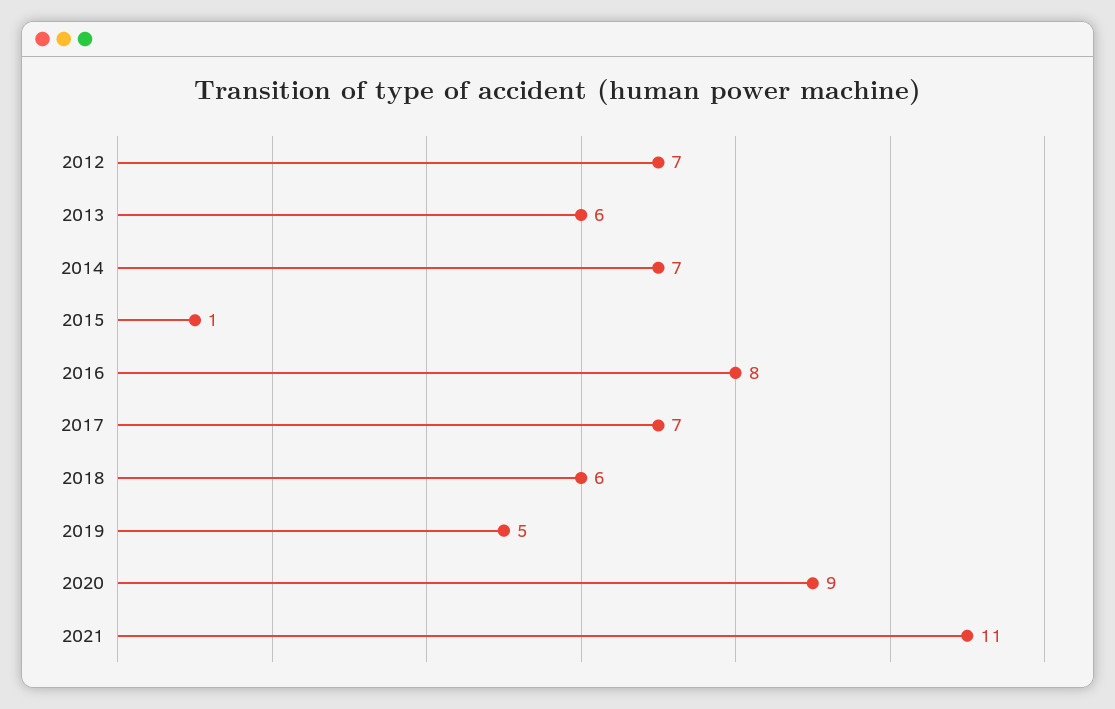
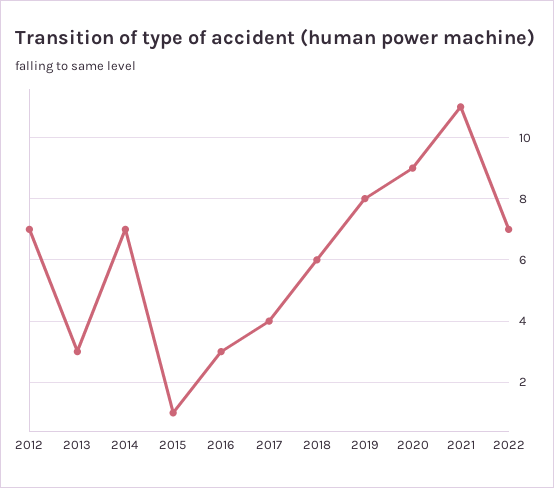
2013: 6 -> 3
2016: 8 -> 3
2017: 7 -> 4
2019: 5 -> 8
2022: none -> 7

